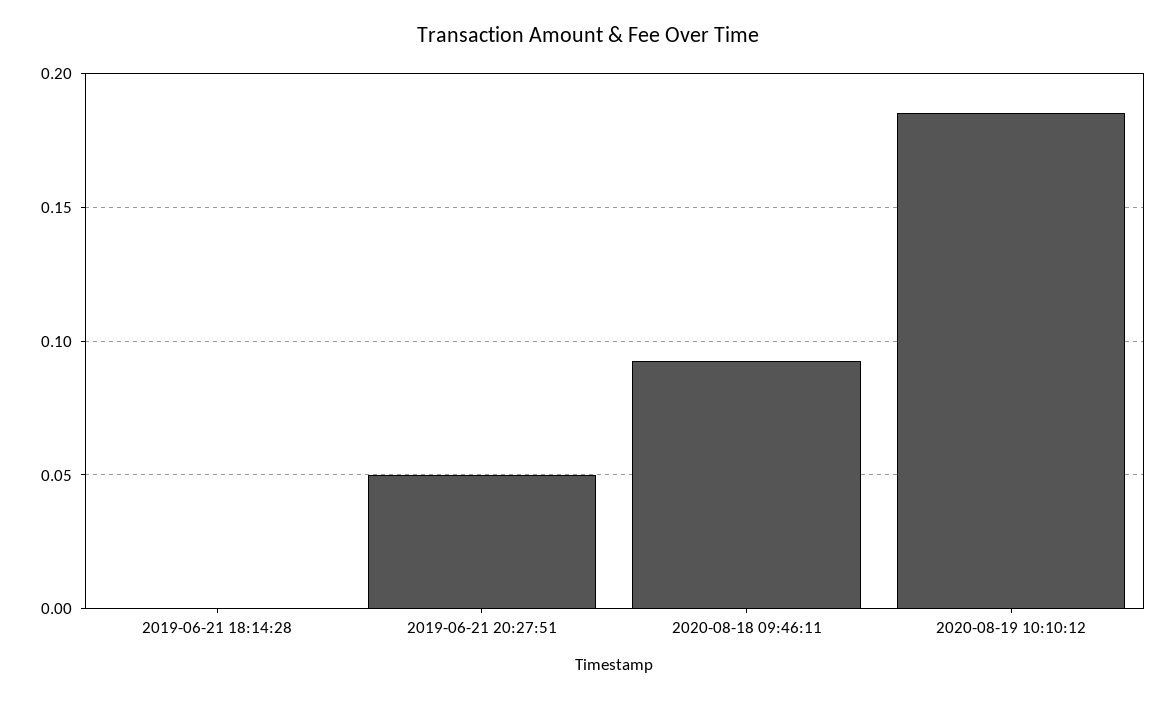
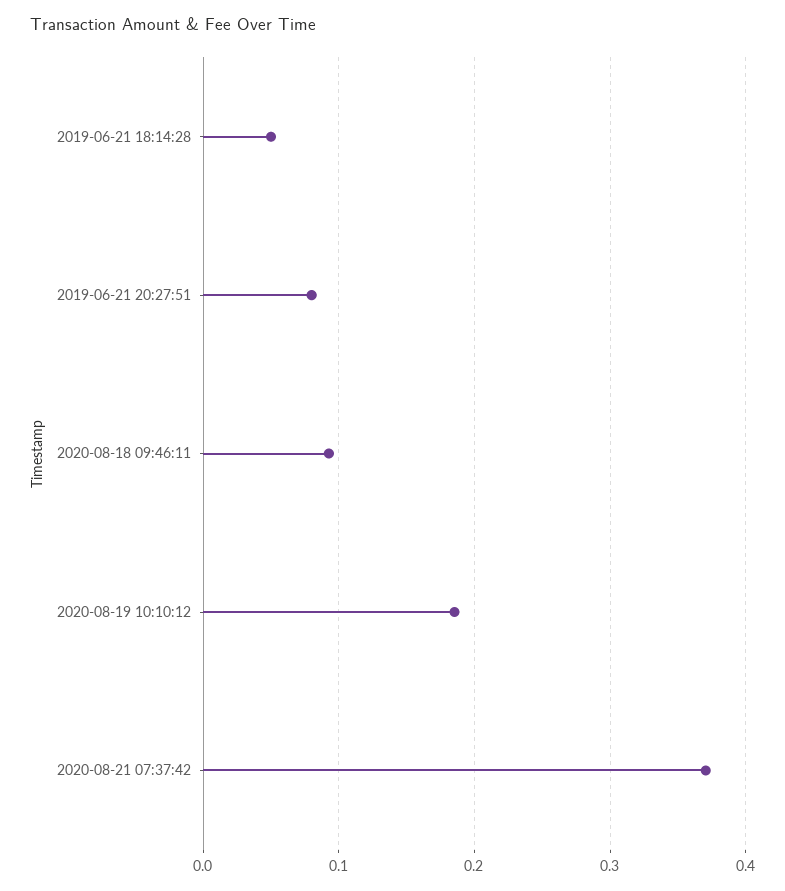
2019-06-21 18:14:28: 0 -> 0.05
2019-06-21 20:27:51: 0.05 -> 0.08
2020-08-21 07:37:42: none -> 0.37

